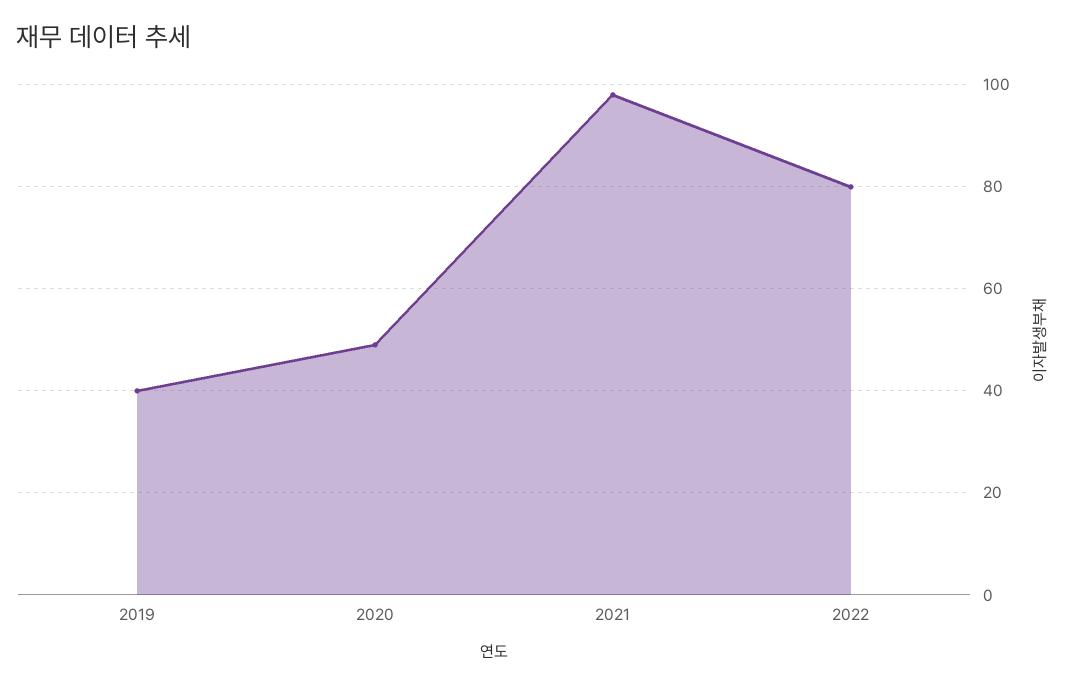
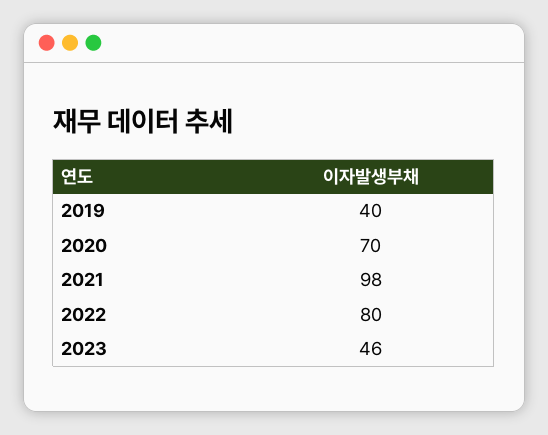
2020: 50 -> 70
2023: none -> 46

